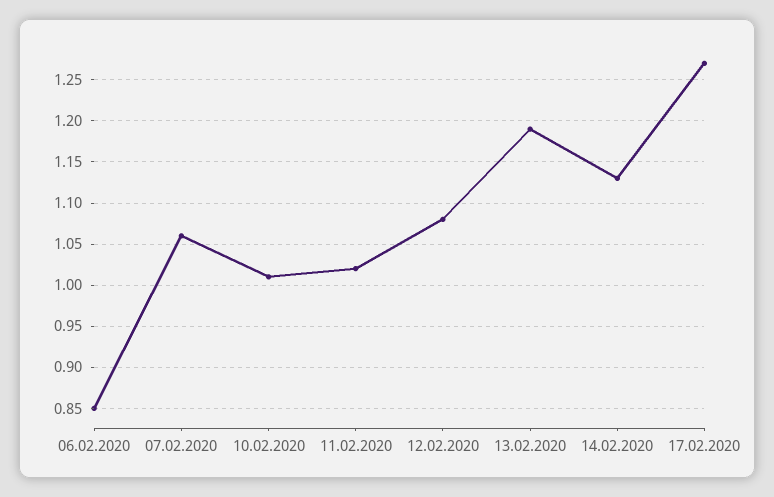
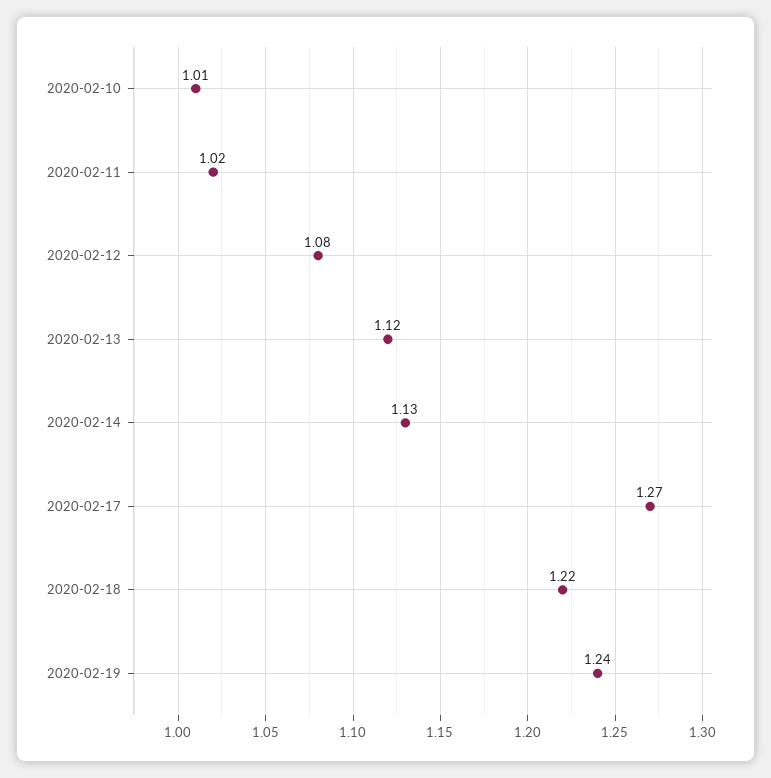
06.02.2020: 0.85 -> none
07.02.2020: 1.06 -> none
13.02.2020: 1.19 -> 1.12
2020-02-18: none -> 1.22
2020-02-19: none -> 1.24

